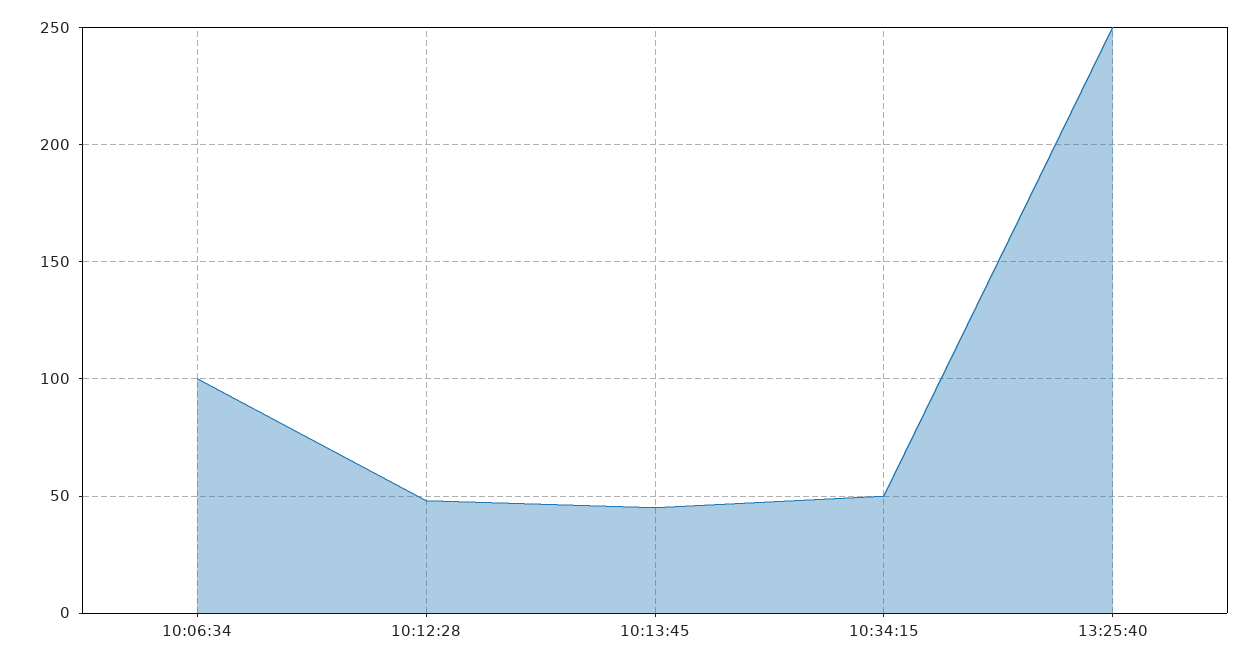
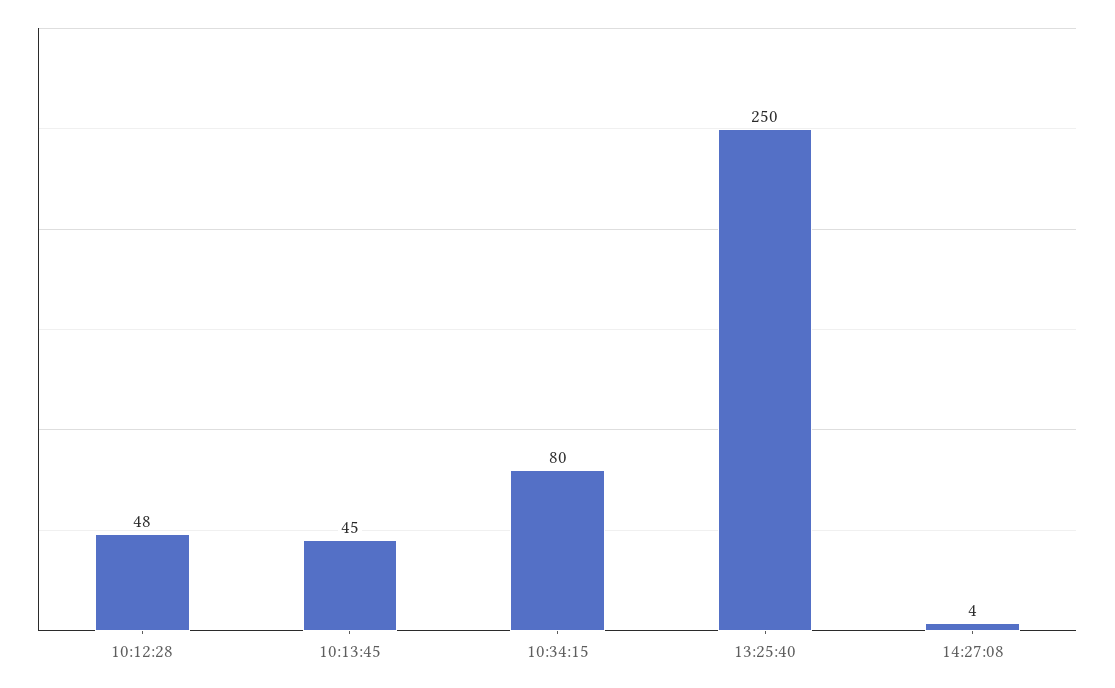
10:06:34: 100 -> none
10:34:15: 50 -> 80
14:27:08: none -> 4

